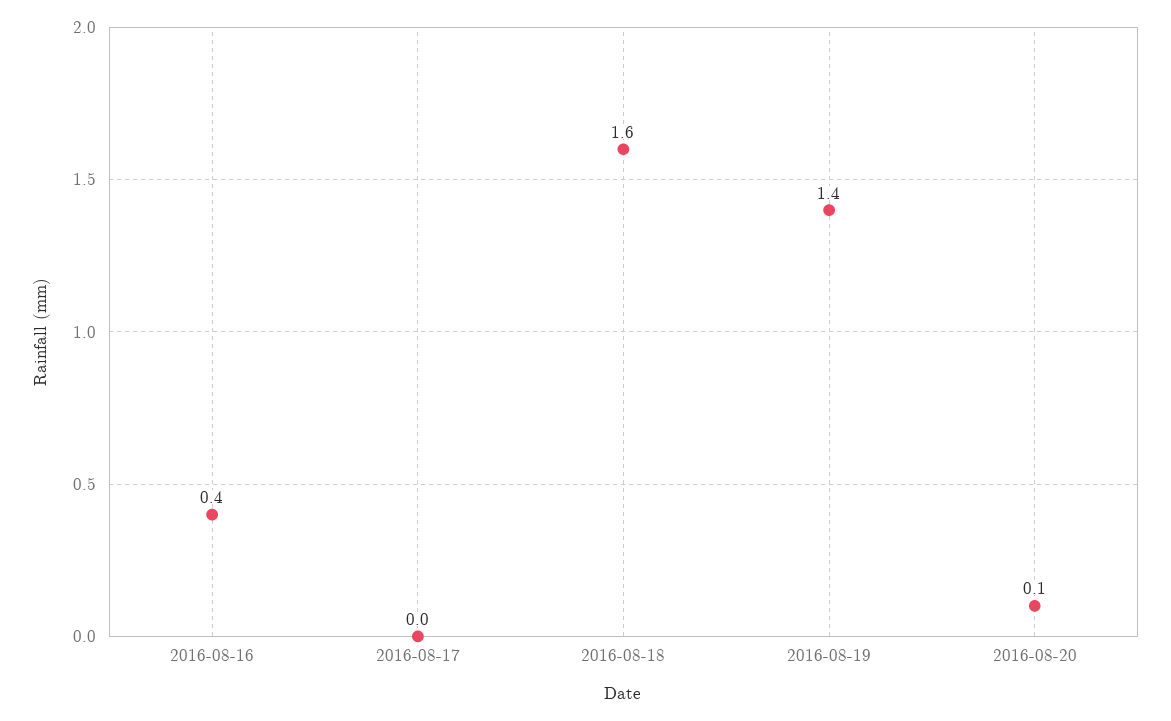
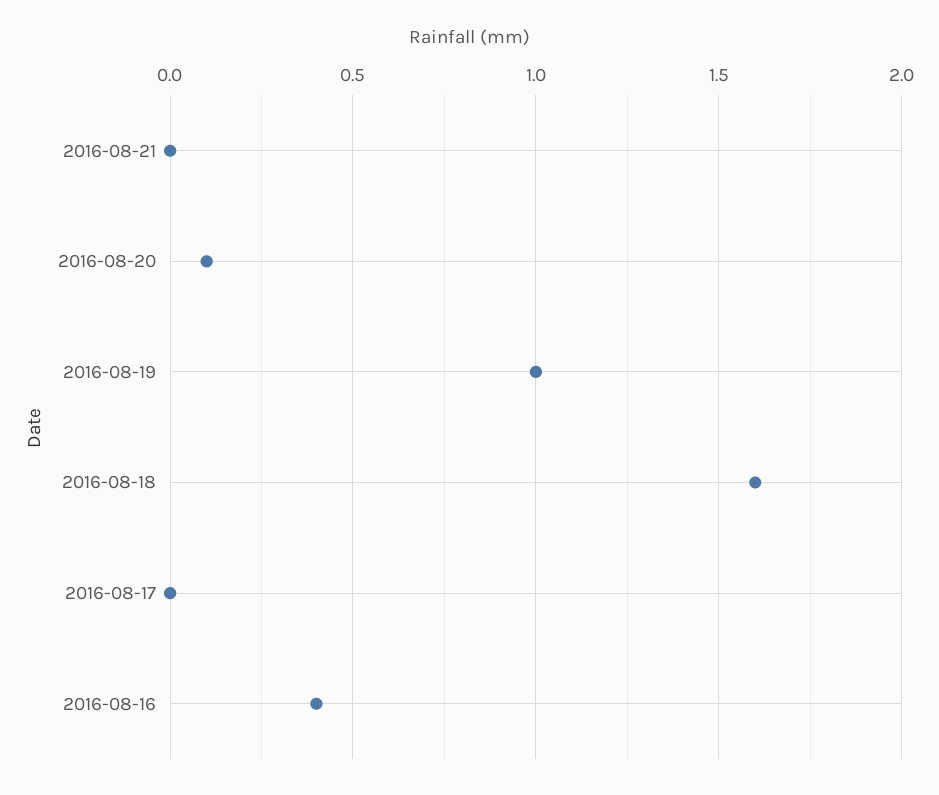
2016-08-19: 1.4 -> 1
2016-08-21: none -> 0

